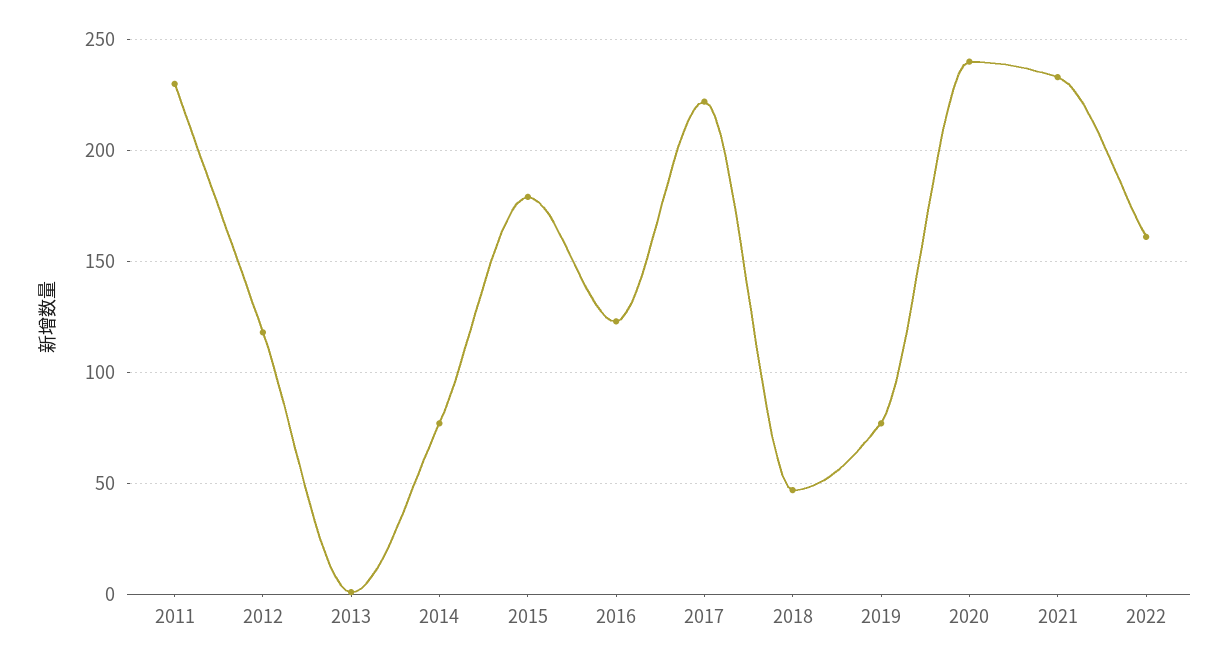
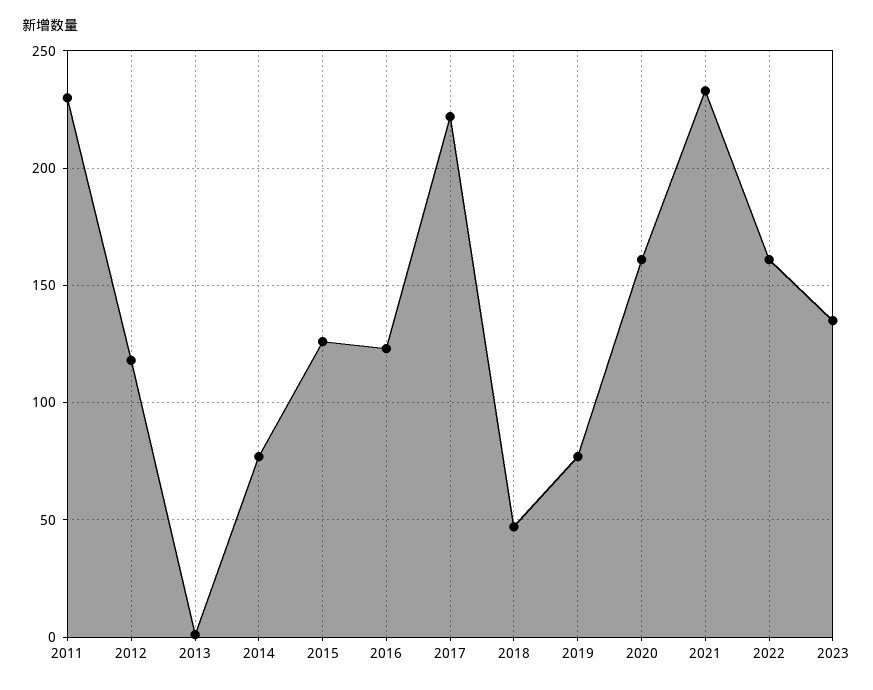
2015: 180 -> 125
2020: 240 -> 160
2023: none -> 135

